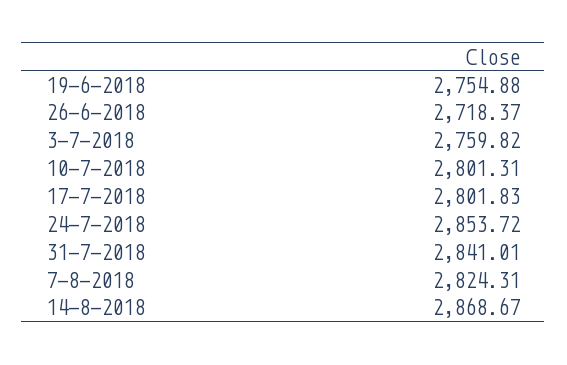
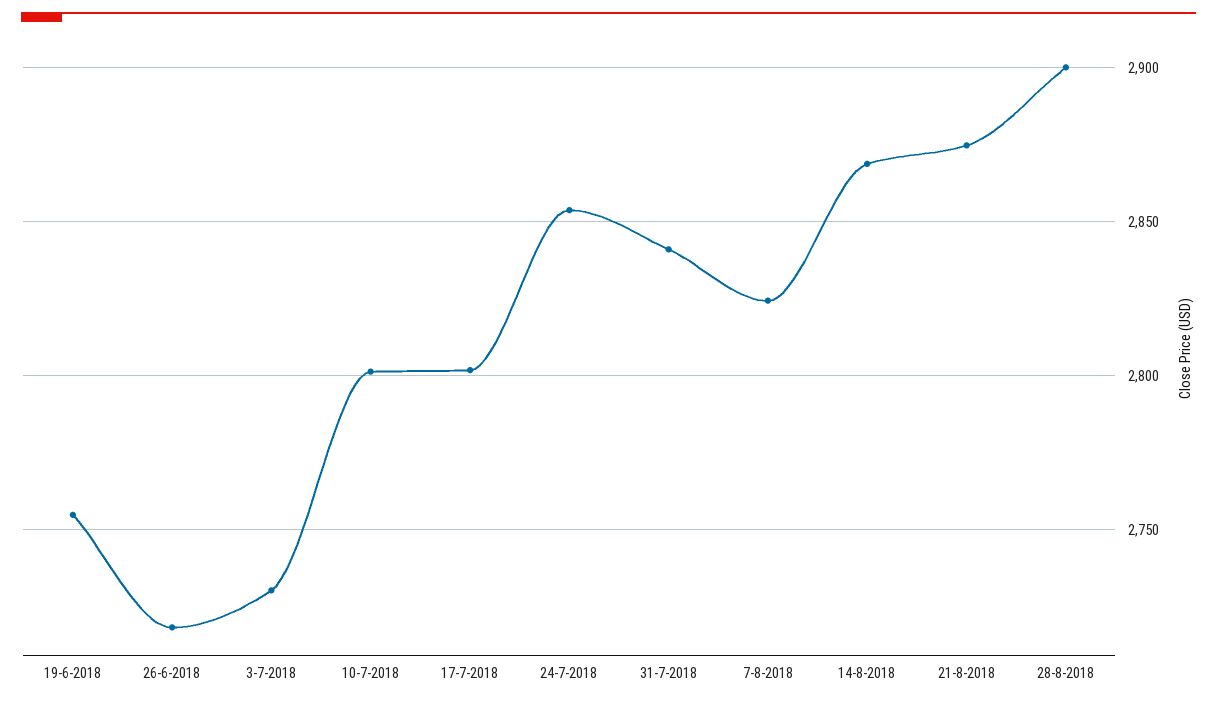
3-7-2018: 2759.82 -> 2730
21-8-2018: none -> 2875
28-8-2018: none -> 2900

